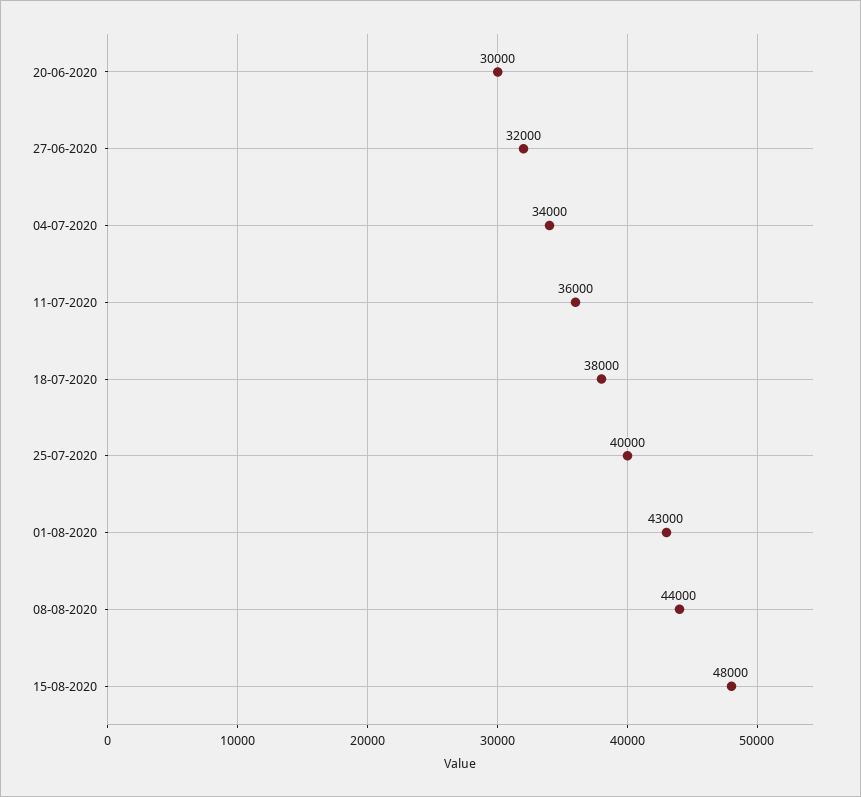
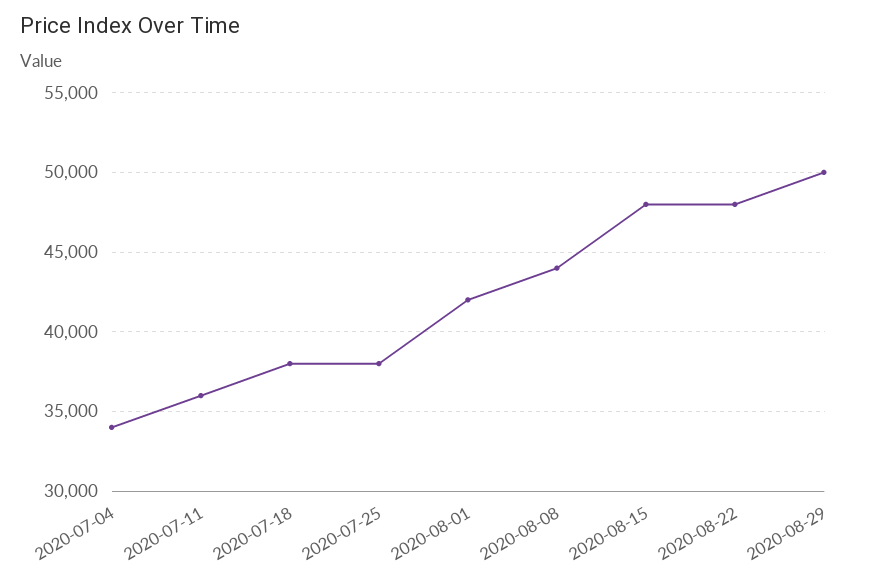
20-06-2020: 30000 -> none
27-06-2020: 32000 -> none
25-07-2020: 40000 -> 38000
01-08-2020: 43000 -> 42000
2020-08-22: none -> 48000
2020-08-29: none -> 50000

